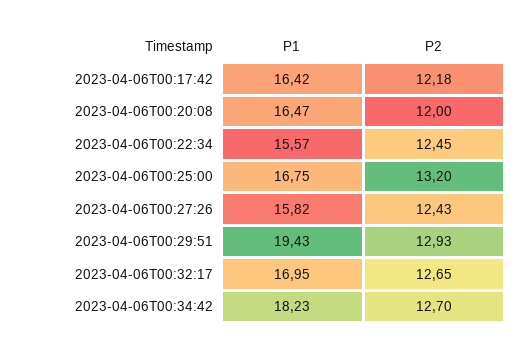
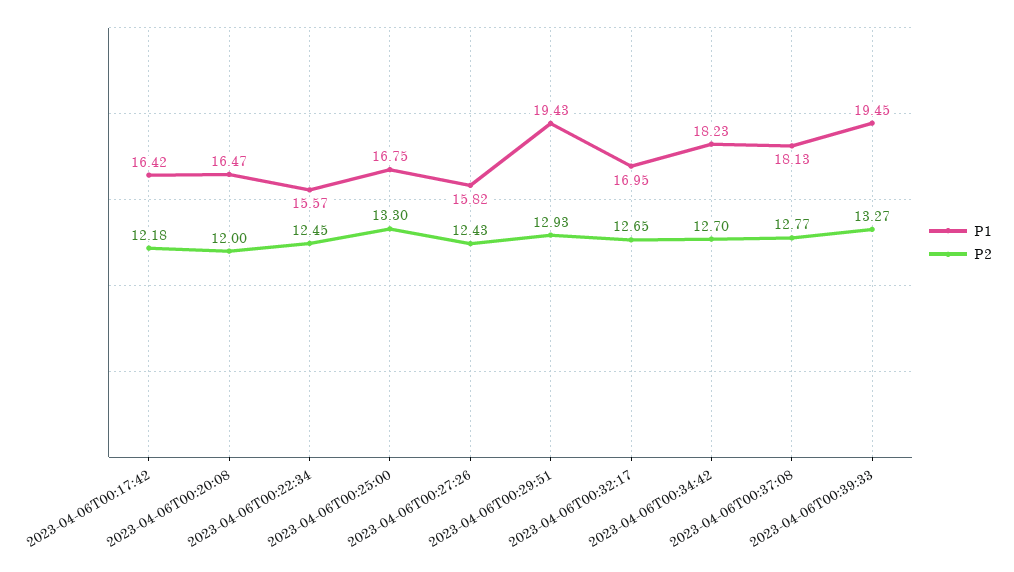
P2, 2023-04-06T00:25:00: 13.2 -> 13.3
P1, 2023-04-06T00:37:08: none -> 18.13
P2, 2023-04-06T00:37:08: none -> 12.77
P1, 2023-04-06T00:39:33: none -> 19.45
P2, 2023-04-06T00:39:33: none -> 13.27

